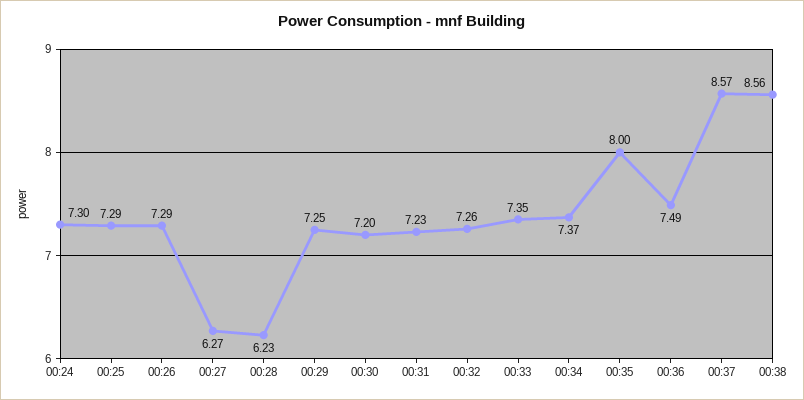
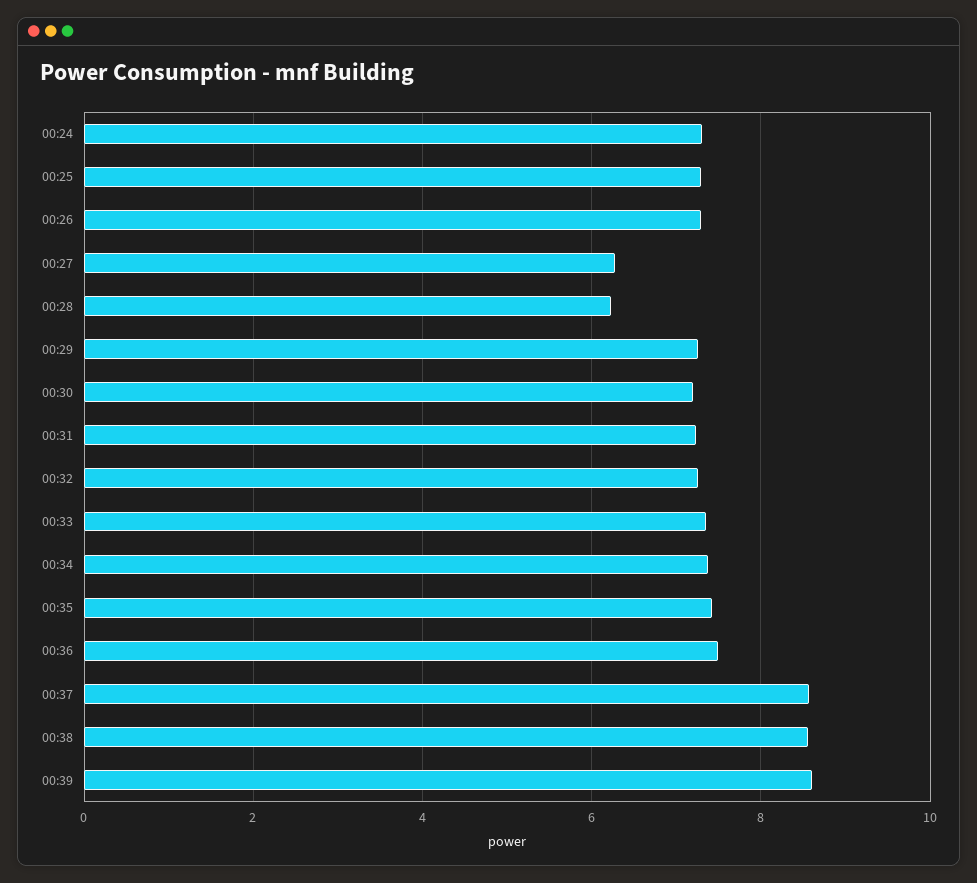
00:35: 8 -> 7.4
00:39: none -> 8.6

